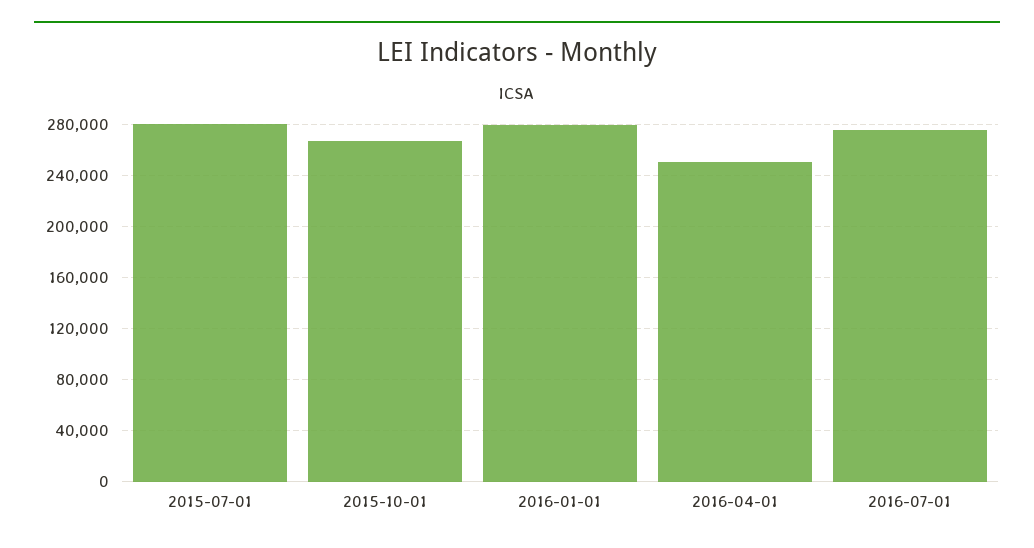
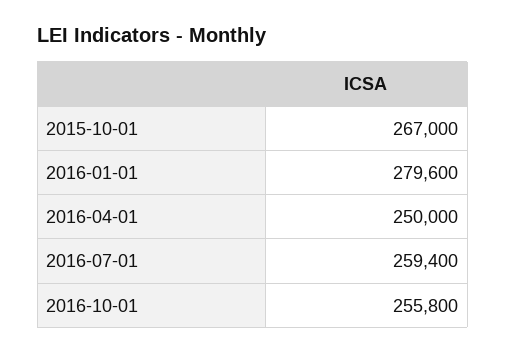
2015-07-01: 280000 -> none
2016-07-01: 275000 -> 259400
2016-10-01: none -> 255800

